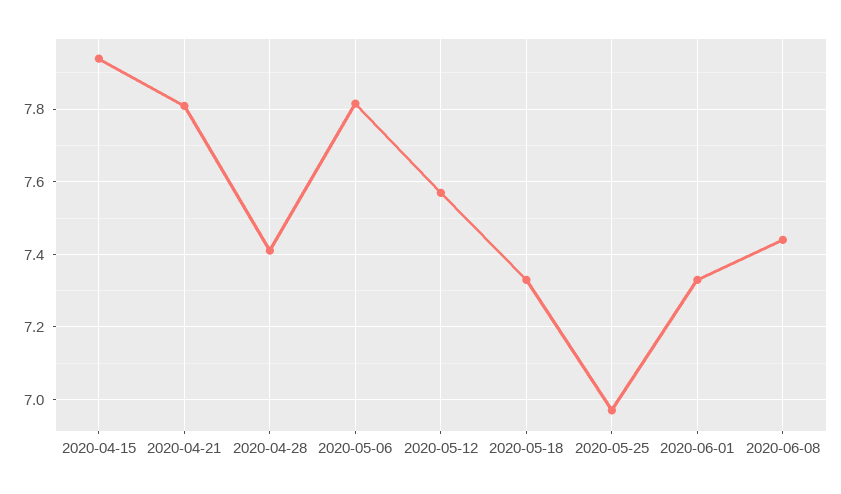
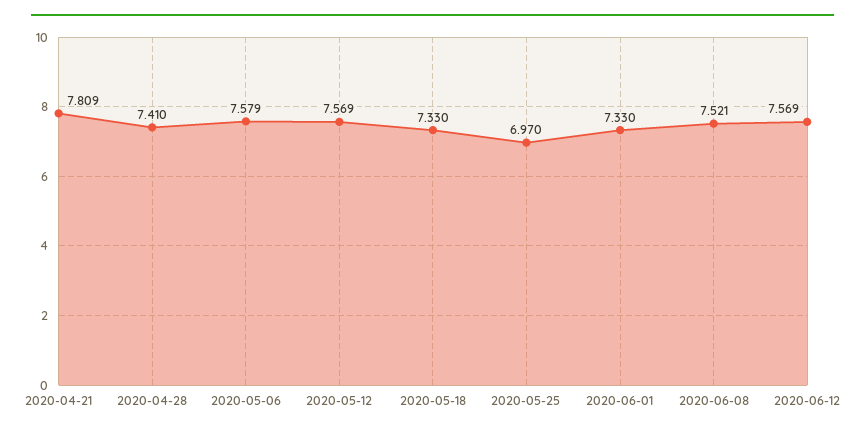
2020-04-15: 7.94 -> none
2020-05-06: 7.82 -> 7.579
2020-06-08: 7.44 -> 7.521
2020-06-12: none -> 7.569

